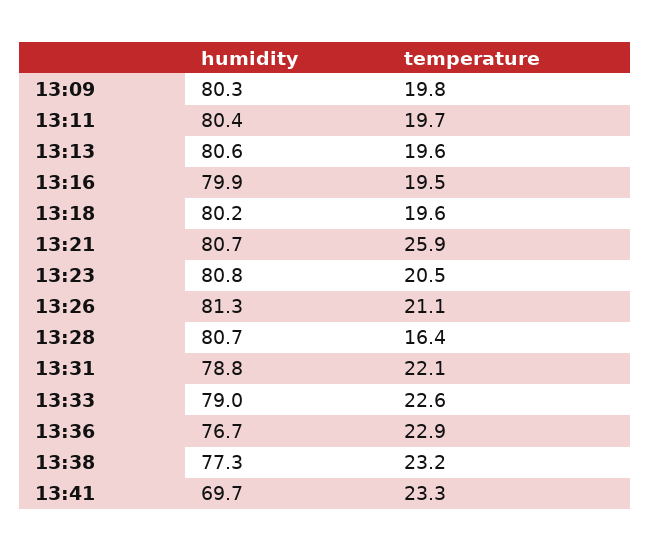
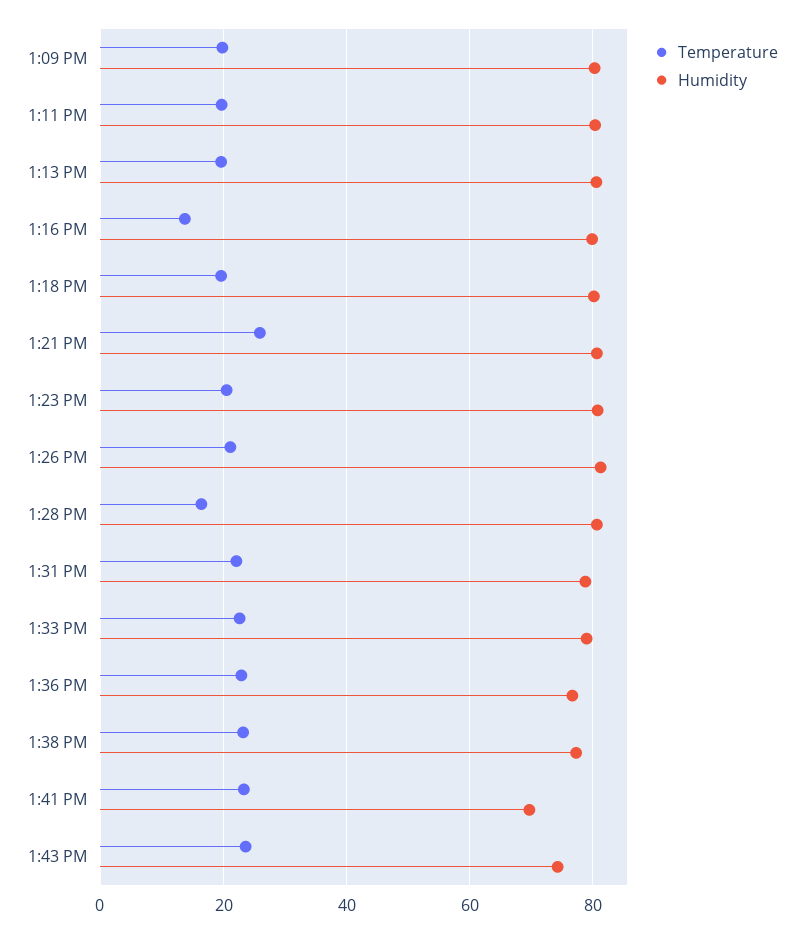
temperature, 13:16: 19.5 -> 14
temperature, 1:43 PM: none -> 24
humidity, 1:43 PM: none -> 74

